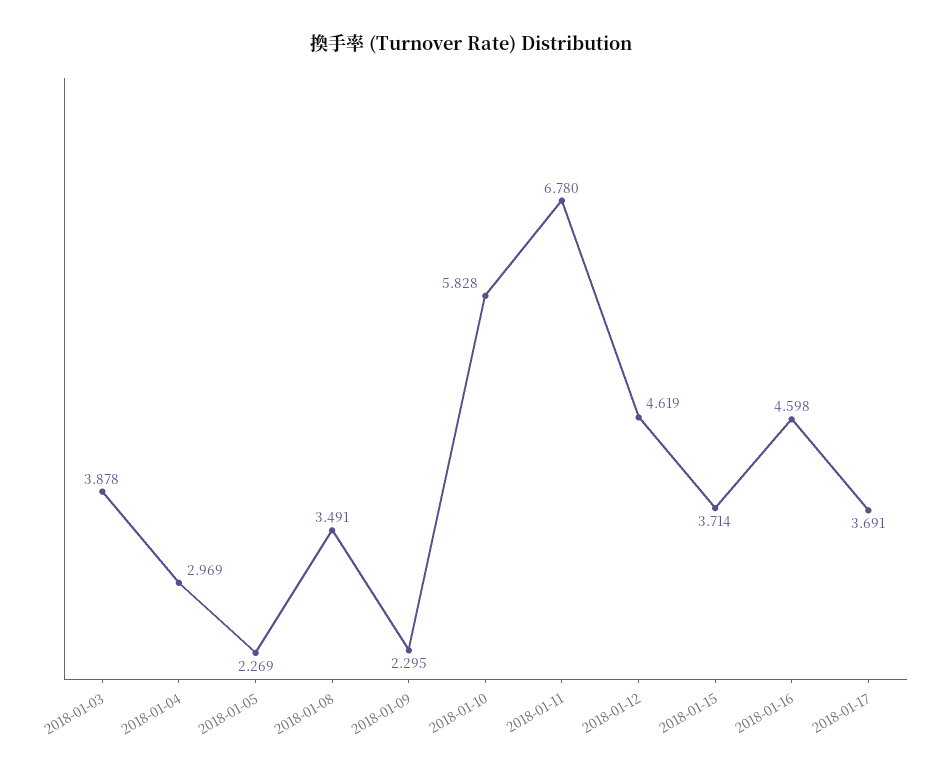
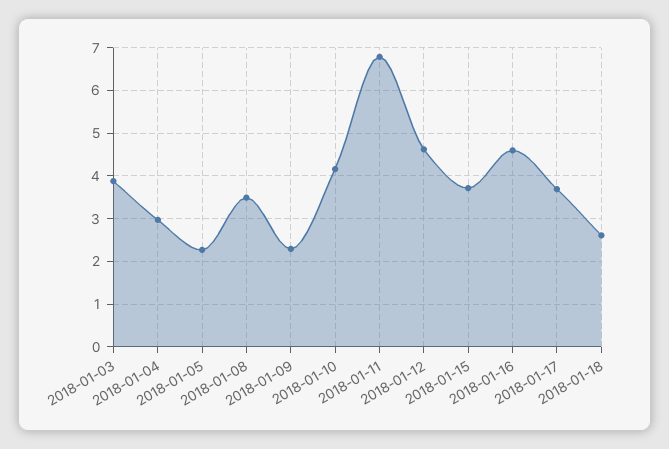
2018-01-10: 5.828 -> 4.2
2018-01-18: none -> 2.6

